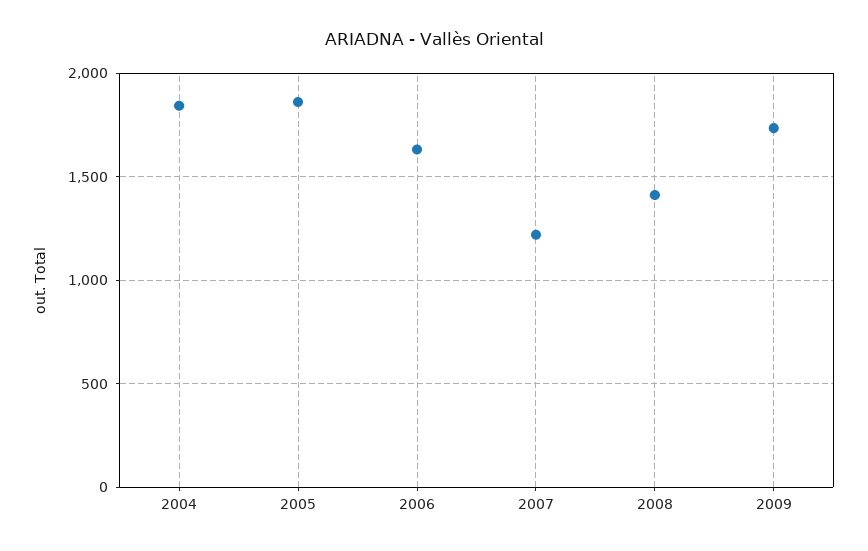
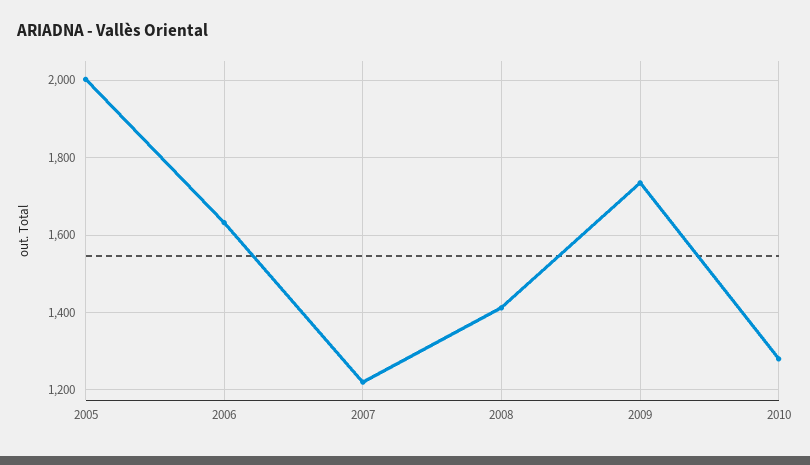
2004: 1850 -> none
2005: 1850 -> 2000
2010: none -> 1280

